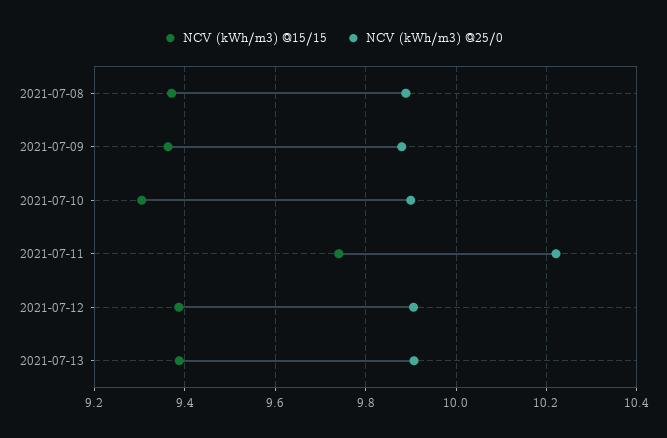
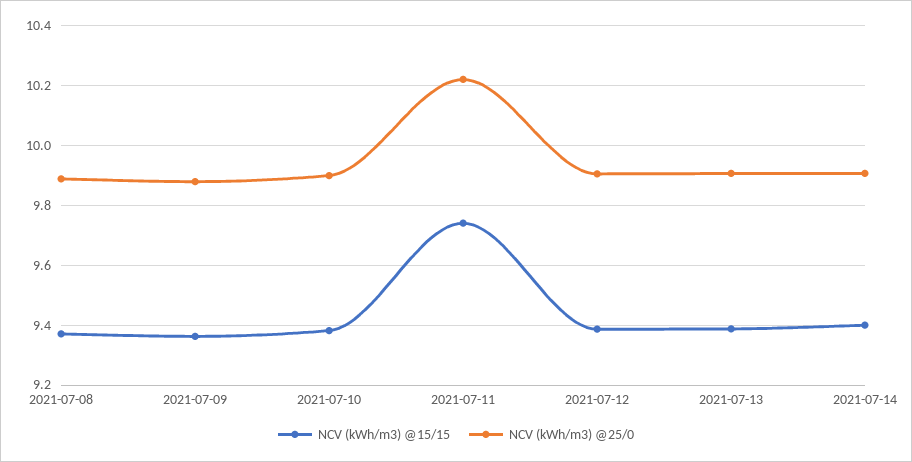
NCV (kWh/m3) @15/15, 2021-07-10: 9.3 -> 9.375
NCV (kWh/m3) @15/15, 2021-07-14: none -> 9.4
NCV (kWh/m3) @25/0, 2021-07-14: none -> 9.9

